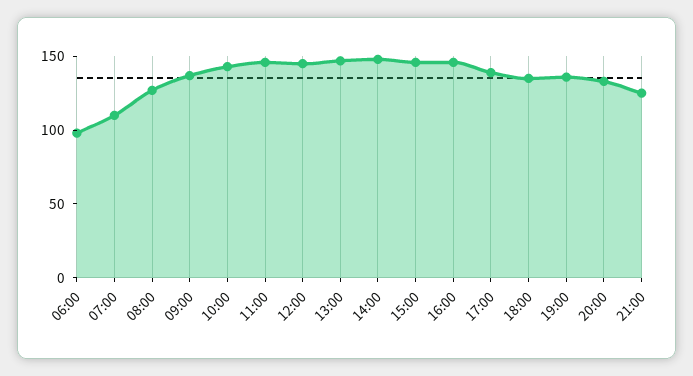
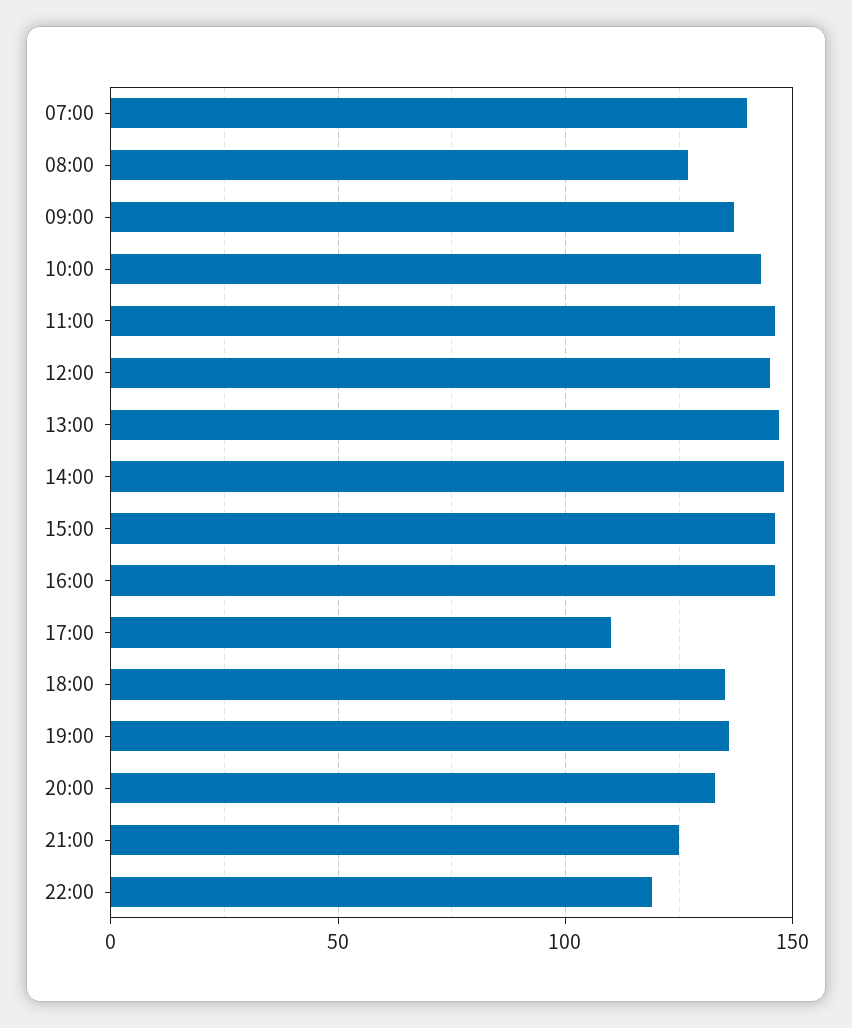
06:00: 100 -> none
07:00: 110 -> 140
17:00: 140 -> 110
22:00: none -> 120

